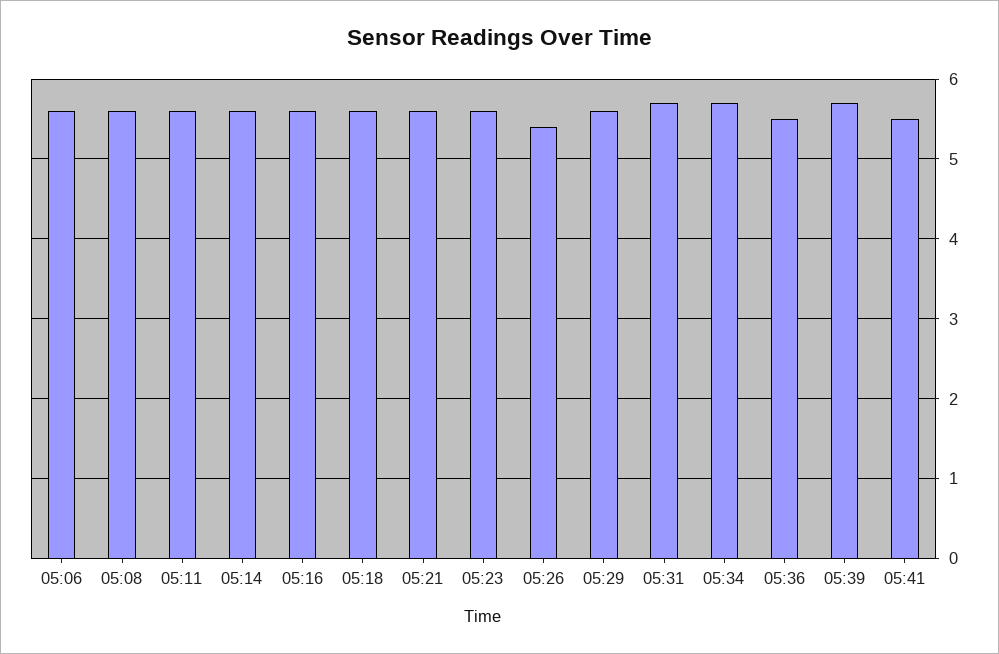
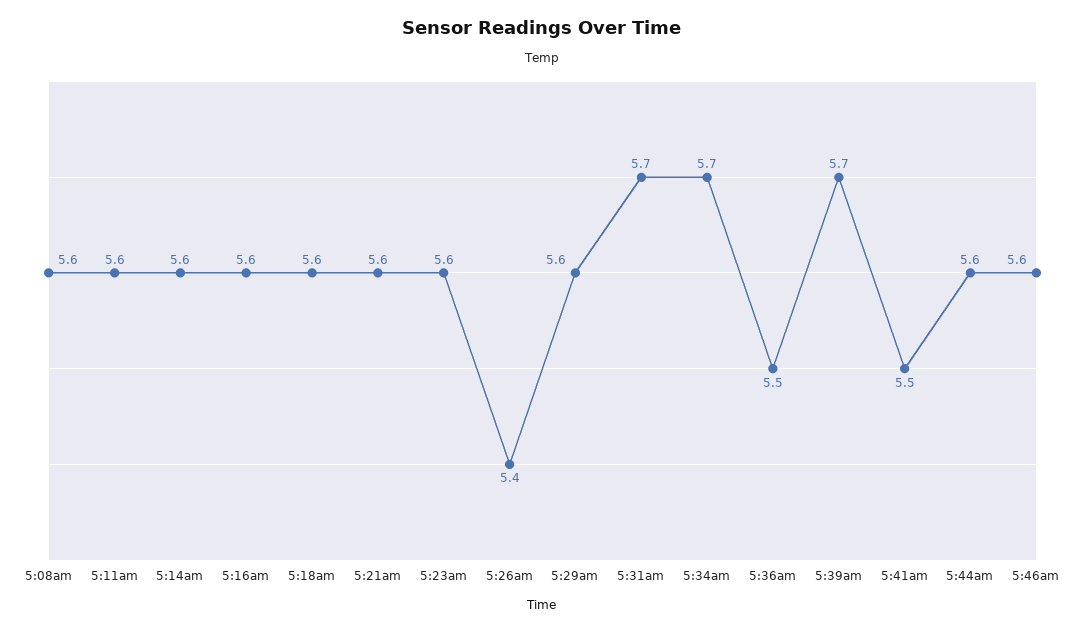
05:06: 5.6 -> none
5:44am: none -> 5.6
5:46am: none -> 5.6

